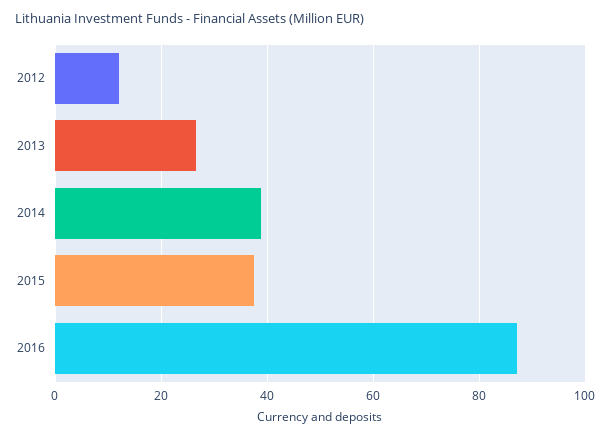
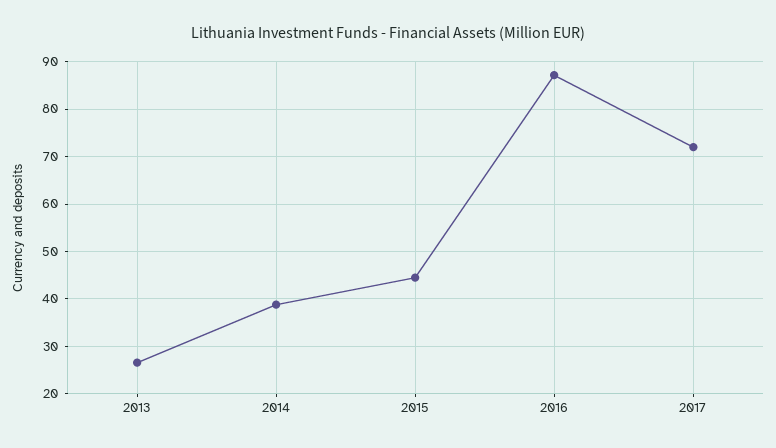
2012: 12 -> none
2015: 38 -> 44
2017: none -> 72

